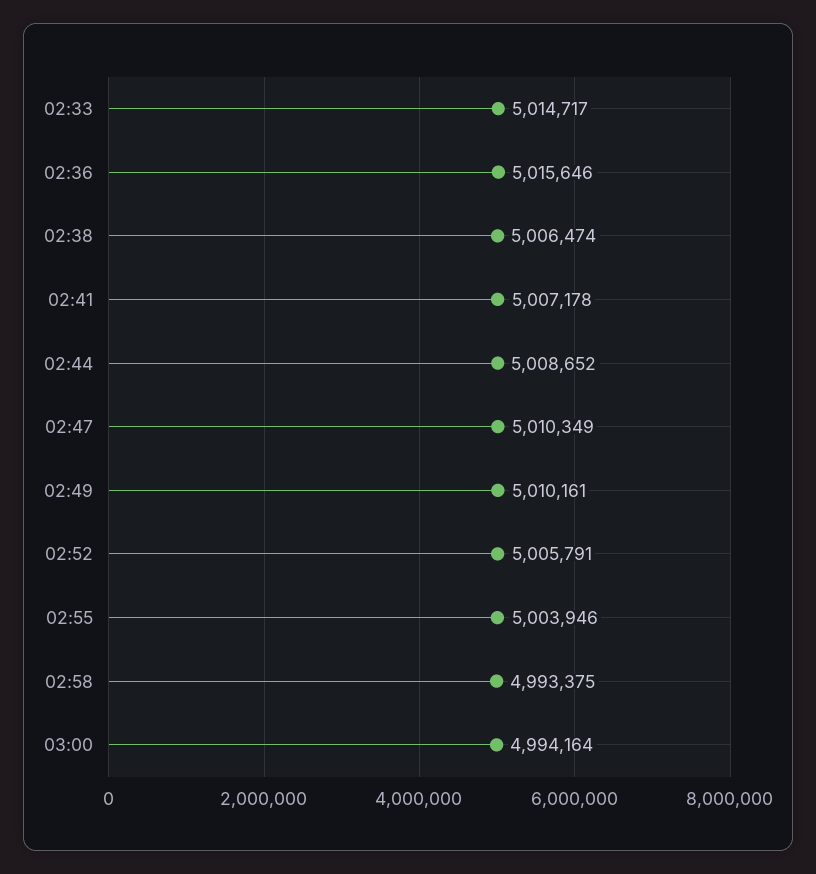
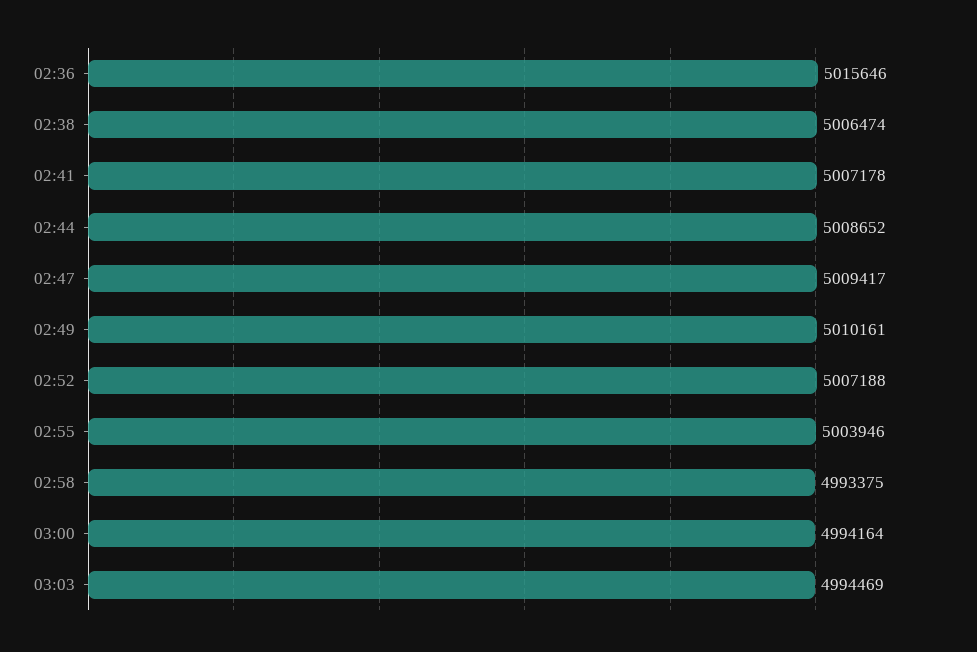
02:33: 5014717 -> none
02:47: 5010349 -> 5009417
02:52: 5005791 -> 5007188
03:03: none -> 4994469

